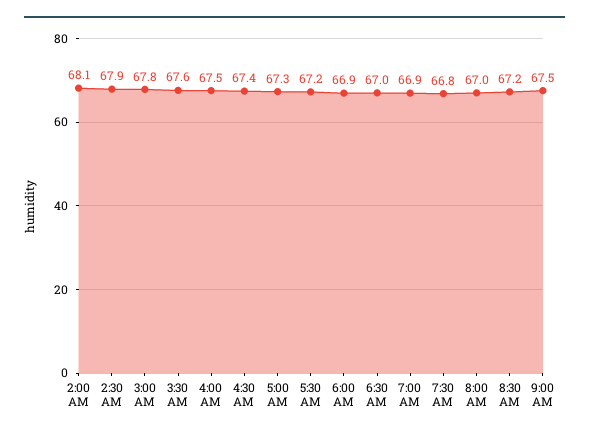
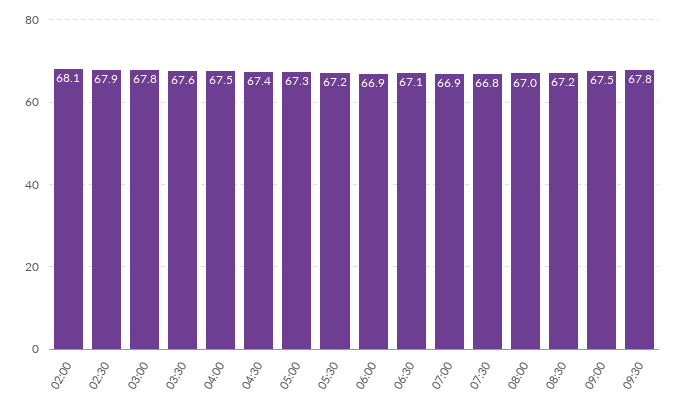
6:30 AM: 67 -> 67.1
09:30: none -> 67.8

